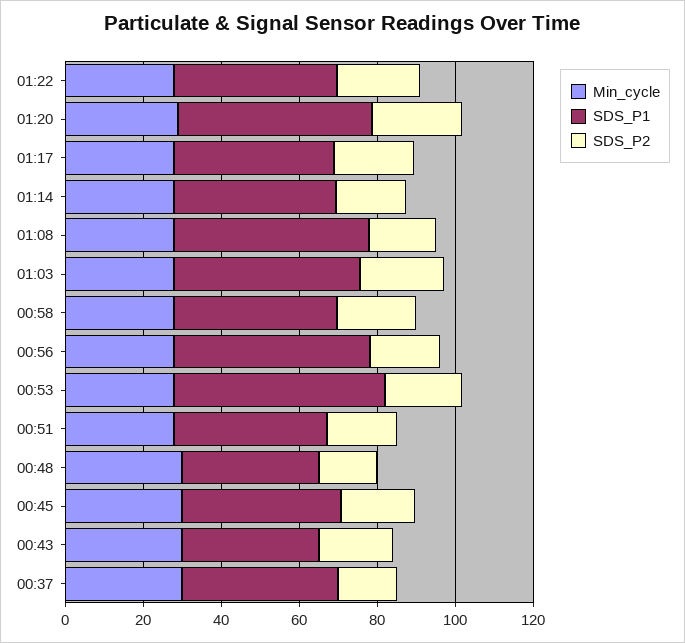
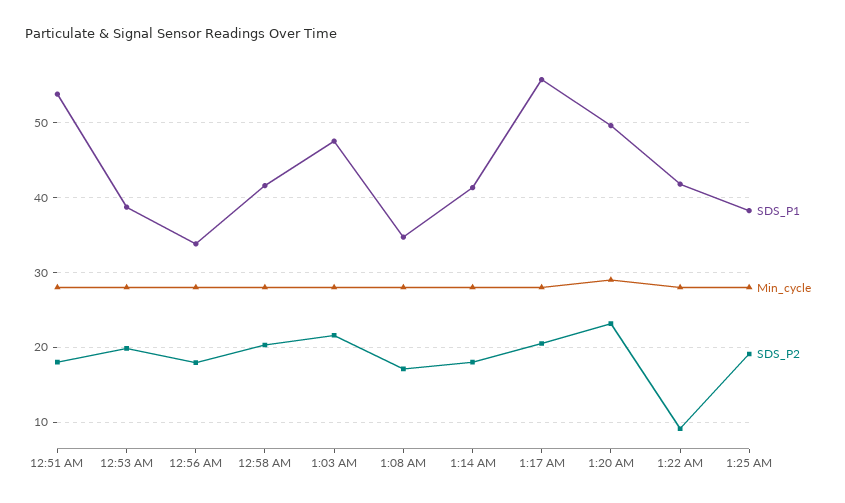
SDS_P2, 01:22: 20 -> 9
SDS_P1, 01:17: 40 -> 56
SDS_P1, 01:08: 50 -> 35
SDS_P1, 00:56: 50 -> 34
SDS_P1, 00:53: 55 -> 39
SDS_P1, 00:51: 40 -> 54
Min_cycle, 00:48: 30 -> none
SDS_P1, 00:48: 35 -> none
SDS_P2, 00:48: 15 -> none
Min_cycle, 00:45: 30 -> none
SDS_P1, 00:45: 40 -> none
SDS_P2, 00:45: 20 -> none
Min_cycle, 00:43: 30 -> none
SDS_P1, 00:43: 35 -> none
SDS_P2, 00:43: 20 -> none
Min_cycle, 00:37: 30 -> none
SDS_P1, 00:37: 40 -> none
SDS_P2, 00:37: 15 -> none
SDS_P1, 1:25 AM: none -> 38
Min_cycle, 1:25 AM: none -> 28
SDS_P2, 1:25 AM: none -> 19

